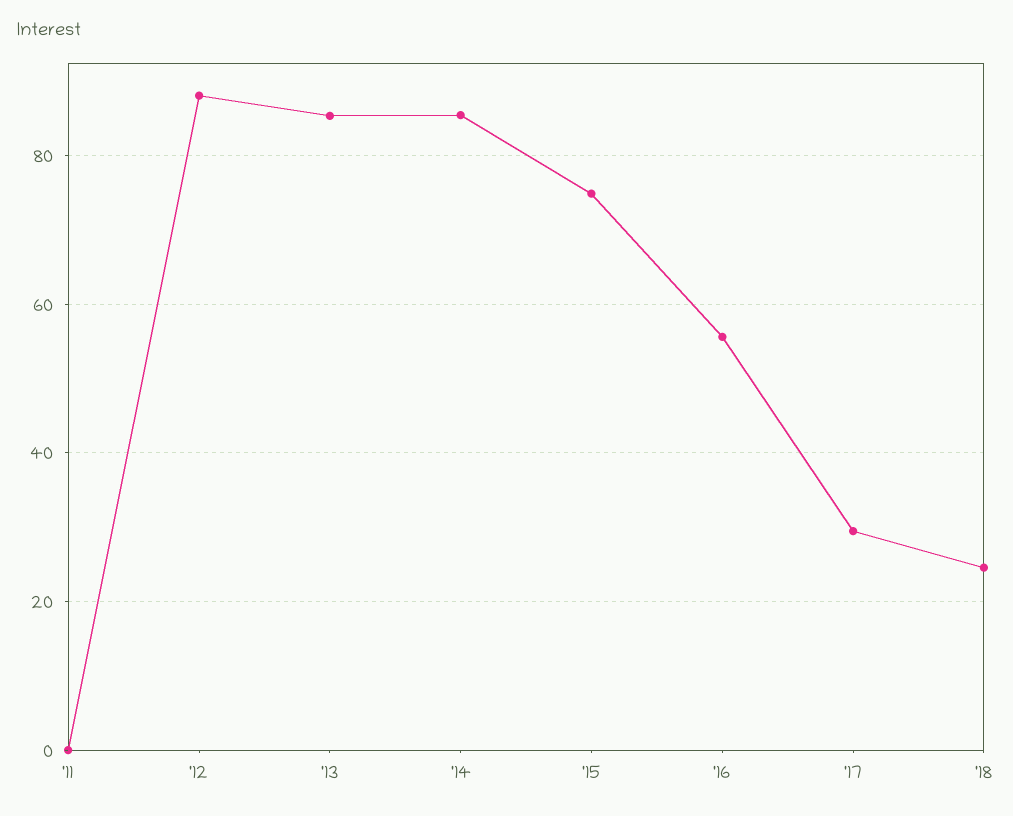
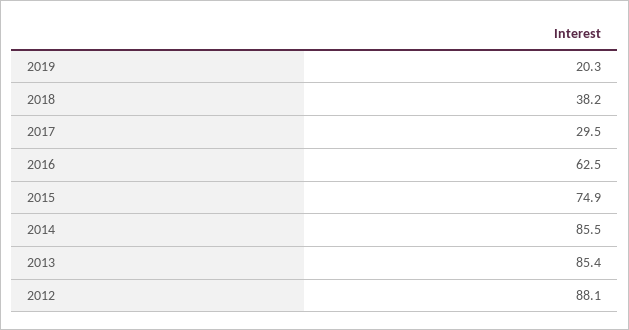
'11: 0 -> none
'16: 56 -> 62.5
'18: 24 -> 38.2
2019: none -> 20.3

